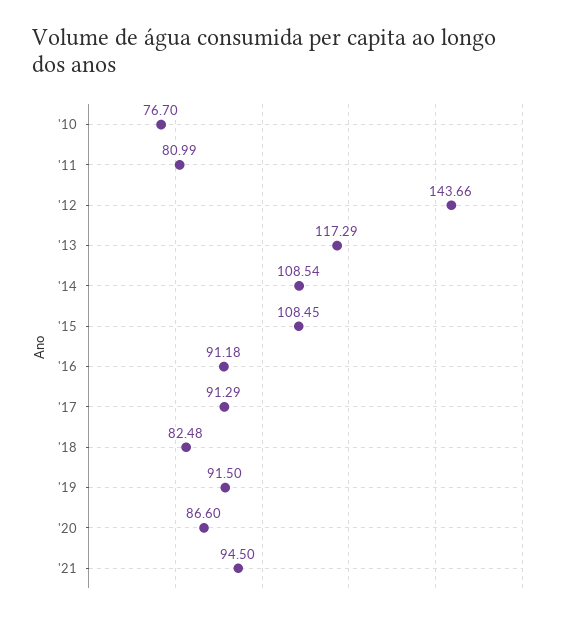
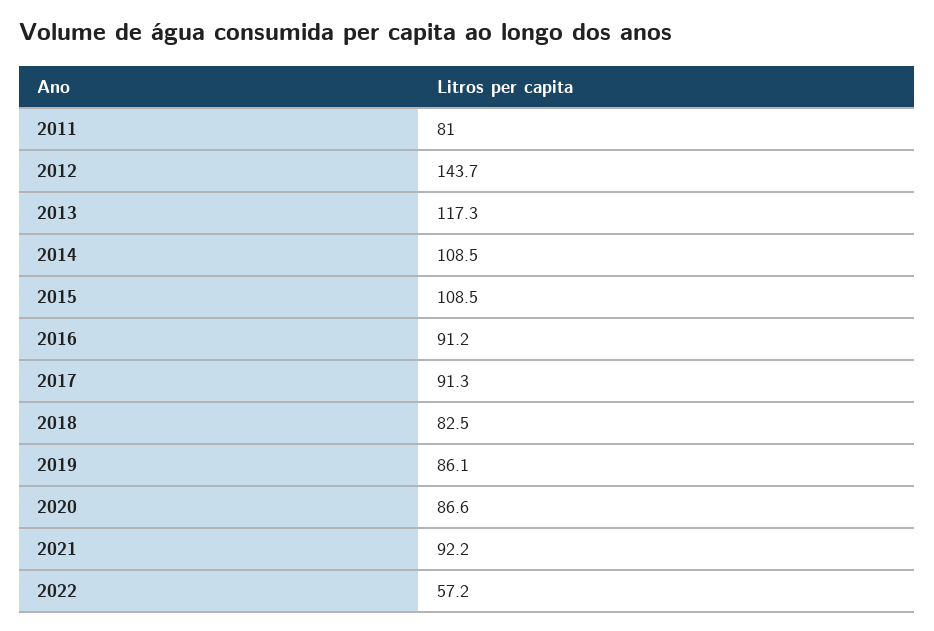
'10: 76.7 -> none
'19: 91.5 -> 86.1
'21: 94.5 -> 92.2
2022: none -> 57.2

